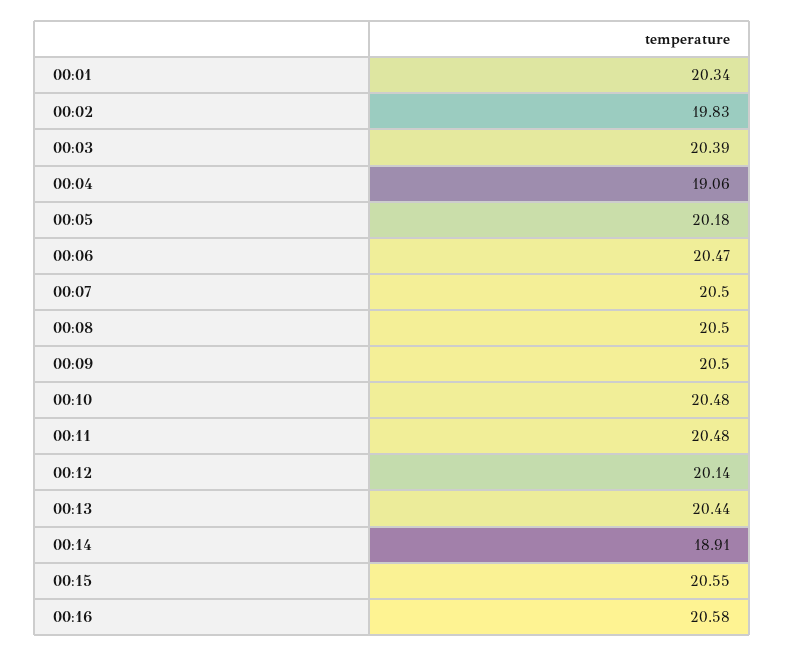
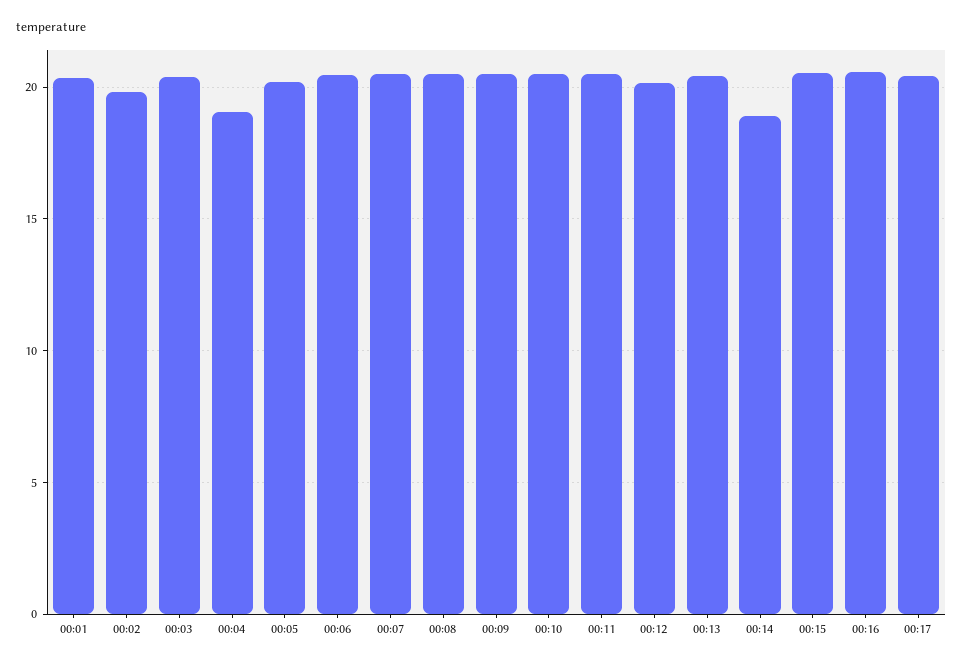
00:17: none -> 20.5

